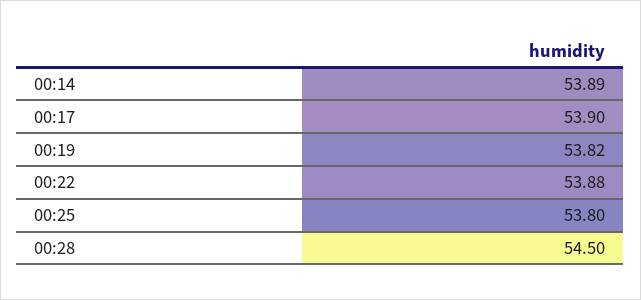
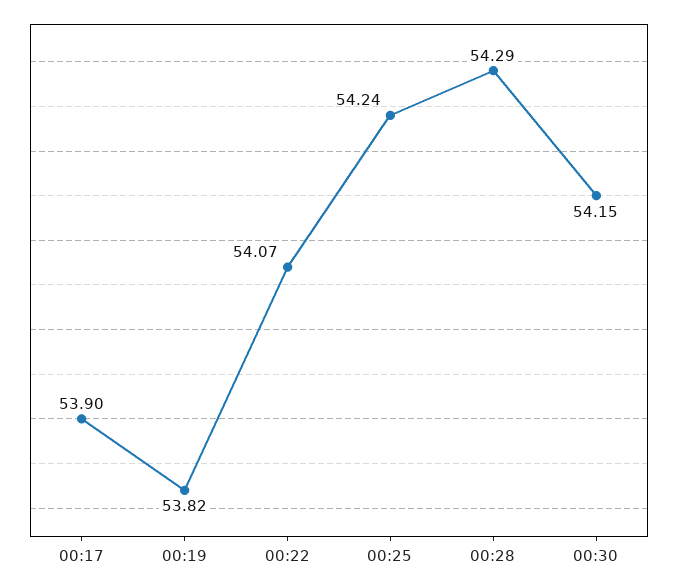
00:14: 53.89 -> none
00:22: 53.88 -> 54.07
00:25: 53.8 -> 54.24
00:28: 54.5 -> 54.29
00:30: none -> 54.15

